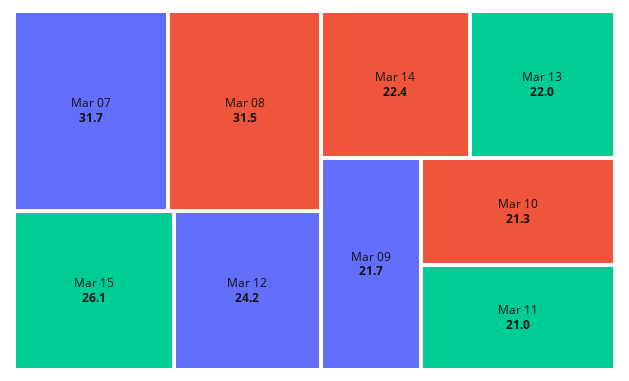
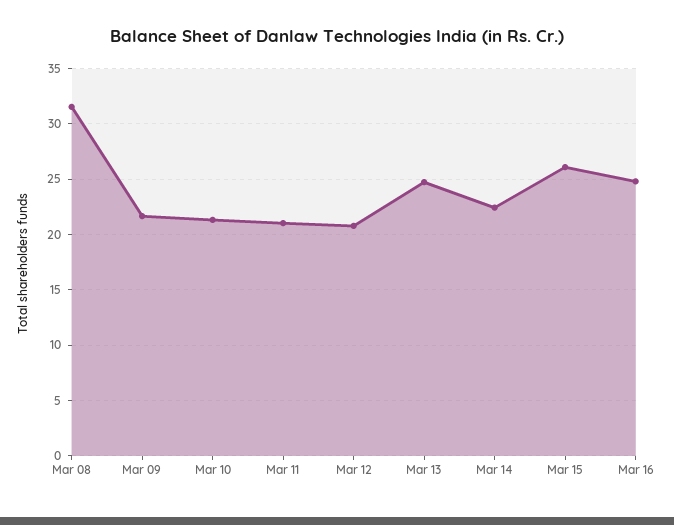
Mar 07: 31.7 -> none
Mar 12: 24.2 -> 21
Mar 13: 22 -> 25
Mar 16: none -> 25

